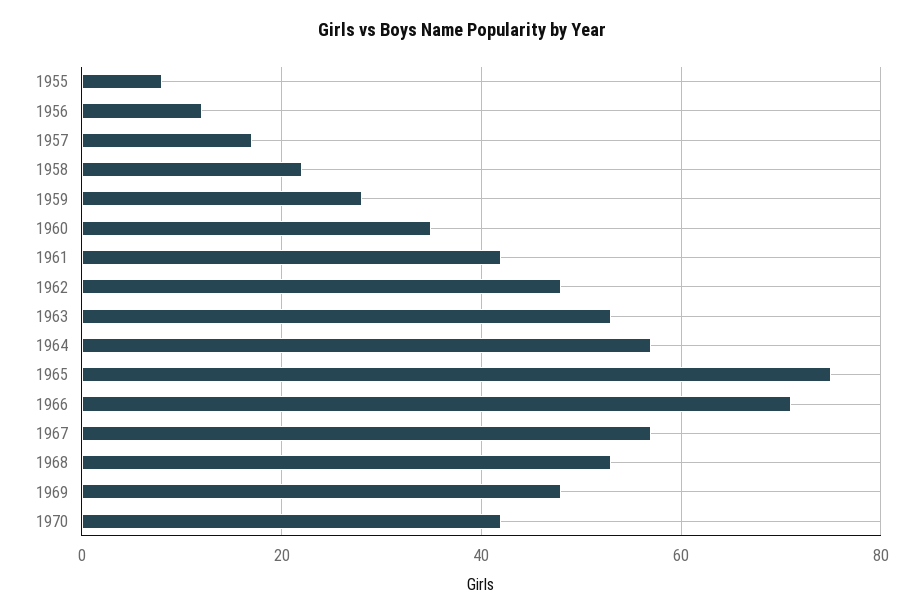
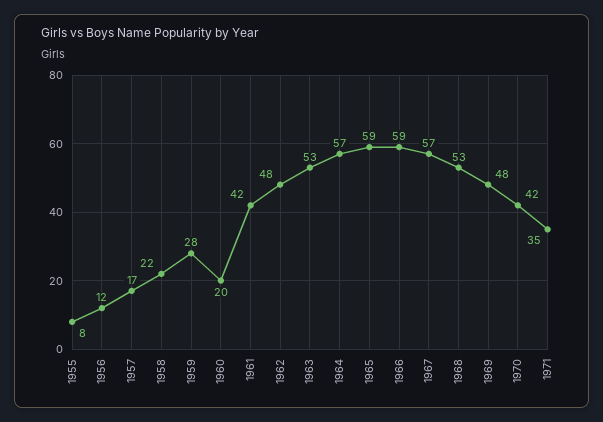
1960: 35 -> 20
1965: 75 -> 59
1966: 70 -> 59
1971: none -> 35

